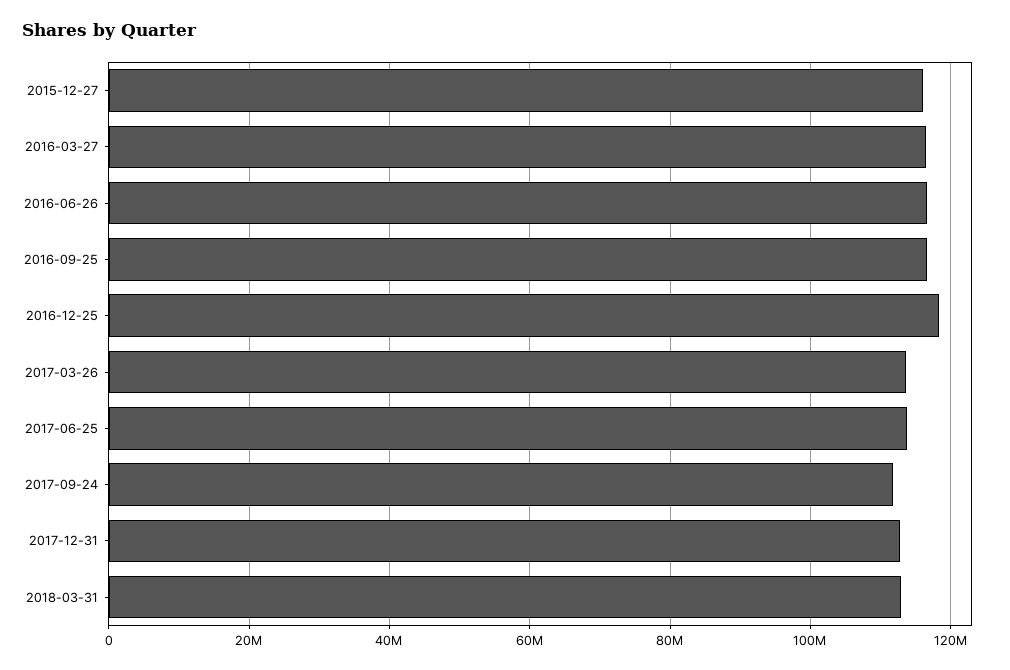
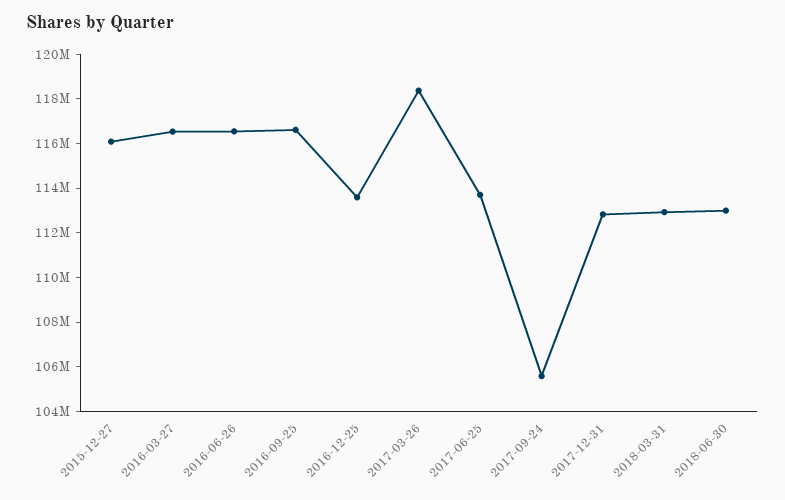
2016-12-25: 118000000 -> 113500000
2017-03-26: 114000000 -> 118500000
2017-09-24: 112000000 -> 105500000
2018-06-30: none -> 113000000

